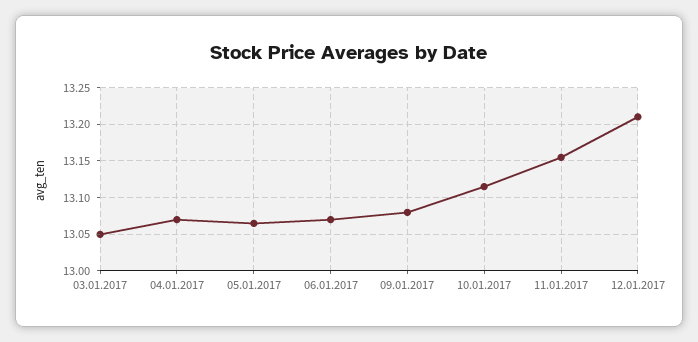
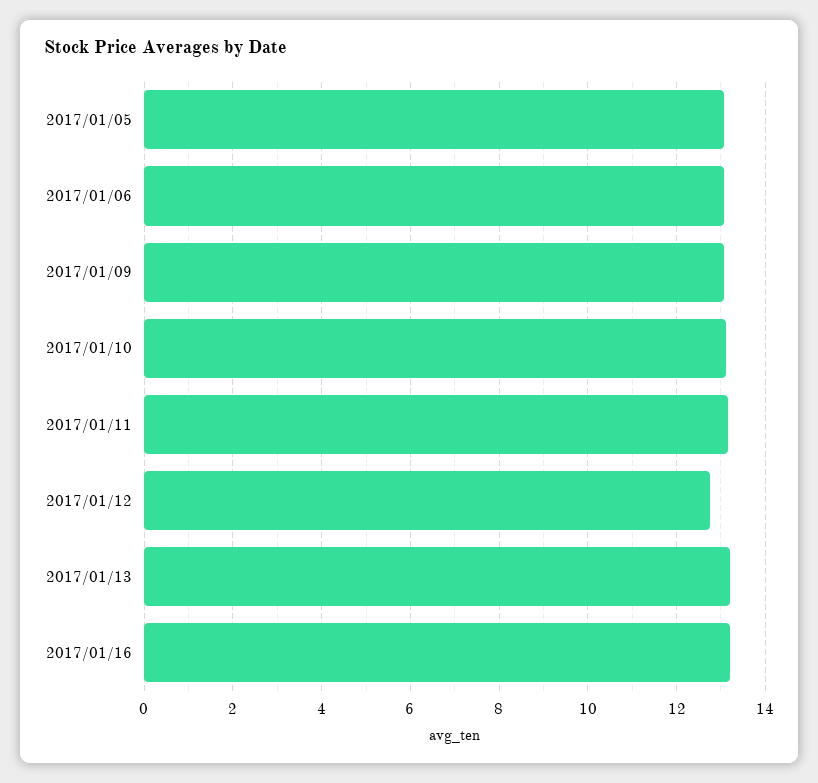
03.01.2017: 13.05 -> none
04.01.2017: 13.07 -> none
12.01.2017: 13.21 -> 12.8
2017/01/13: none -> 13.2
2017/01/16: none -> 13.2

